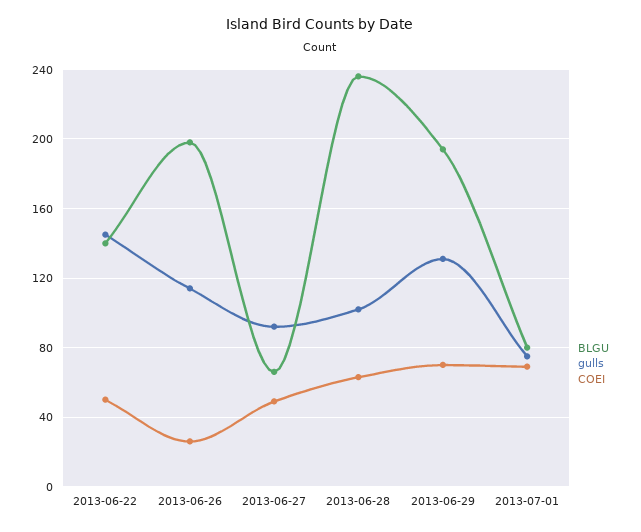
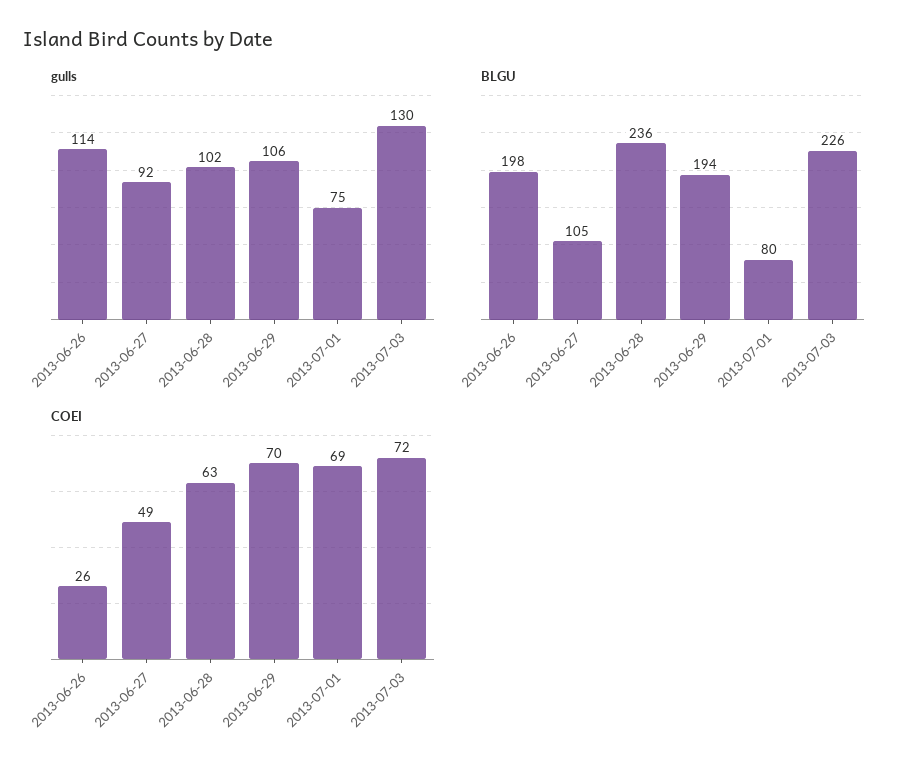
BLGU, 2013-06-22: 140 -> none
gulls, 2013-06-22: 145 -> none
COEI, 2013-06-22: 50 -> none
BLGU, 2013-06-27: 65 -> 105
gulls, 2013-06-29: 130 -> 106
gulls, 2013-07-03: none -> 130
BLGU, 2013-07-03: none -> 226
COEI, 2013-07-03: none -> 72

